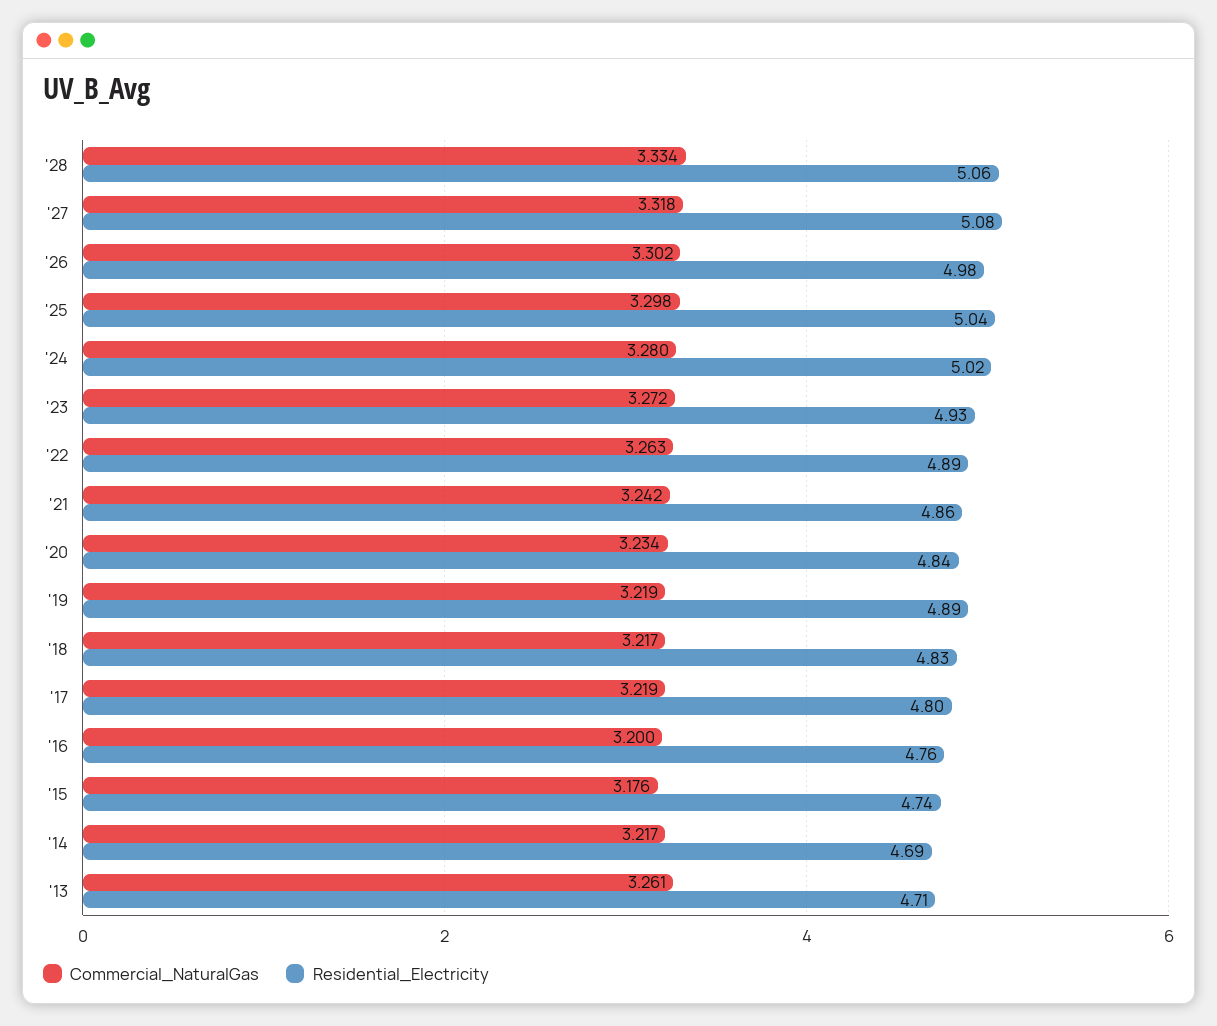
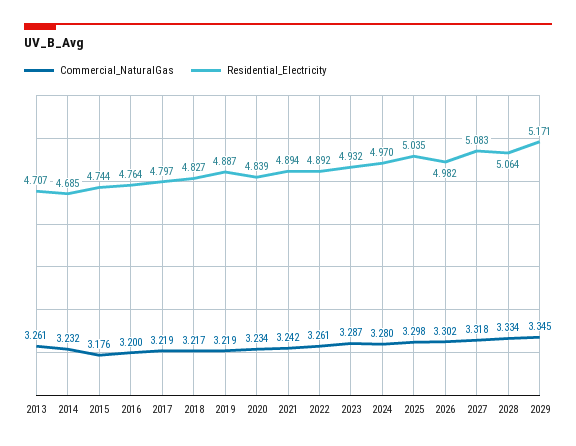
Residential_Electricity, '24: 5.02 -> 4.97
Commercial_NaturalGas, '23: 3.272 -> 3.287
Commercial_NaturalGas, '22: 3.263 -> 3.261
Residential_Electricity, '21: 4.86 -> 4.894
Commercial_NaturalGas, '14: 3.217 -> 3.232
Commercial_NaturalGas, 2029: none -> 3.345
Residential_Electricity, 2029: none -> 5.171

